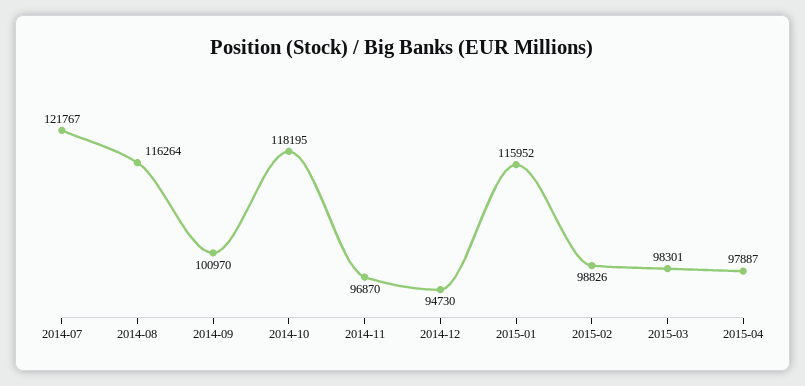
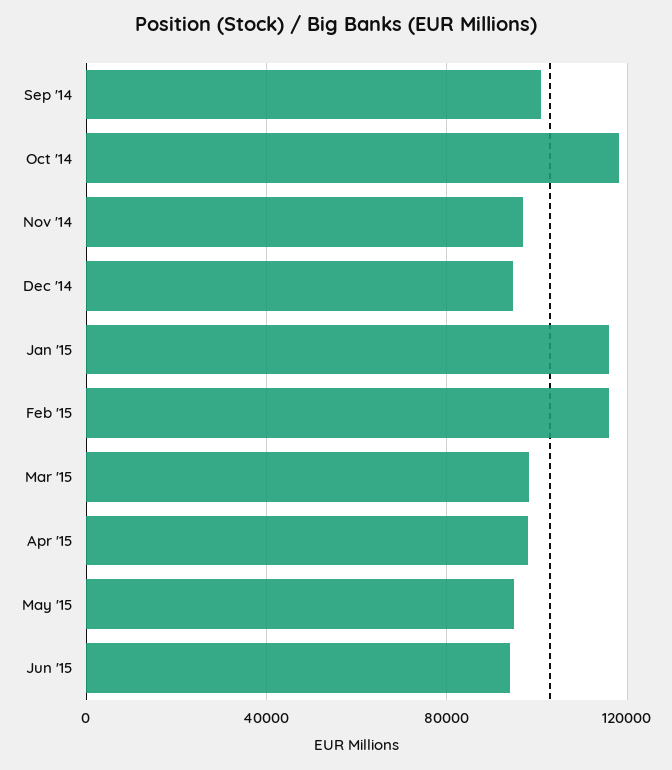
2014-07: 121767 -> none
2014-08: 116264 -> none
2015-02: 98826 -> 115000
May '15: none -> 95000
Jun '15: none -> 95000

